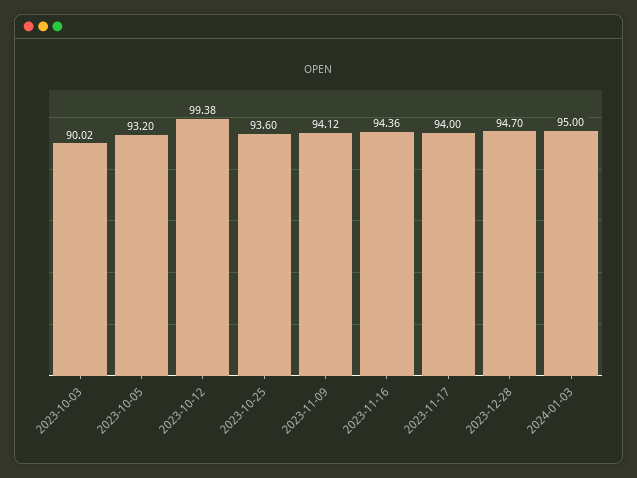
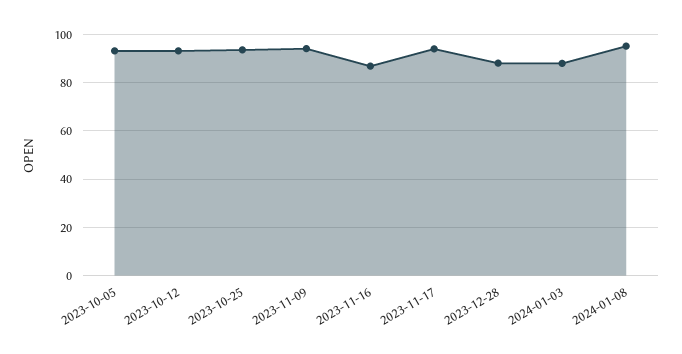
2023-10-03: 90.02 -> none
2023-10-12: 99.38 -> 92.5
2023-11-16: 94.36 -> 87.5
2023-12-28: 94.7 -> 87.5
2024-01-03: 95 -> 87.5
2024-01-08: none -> 95

